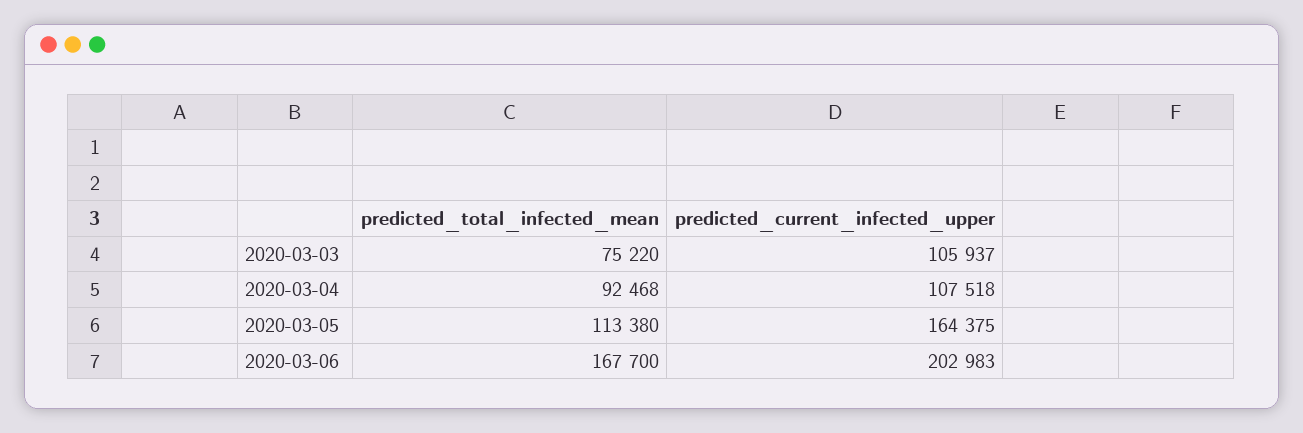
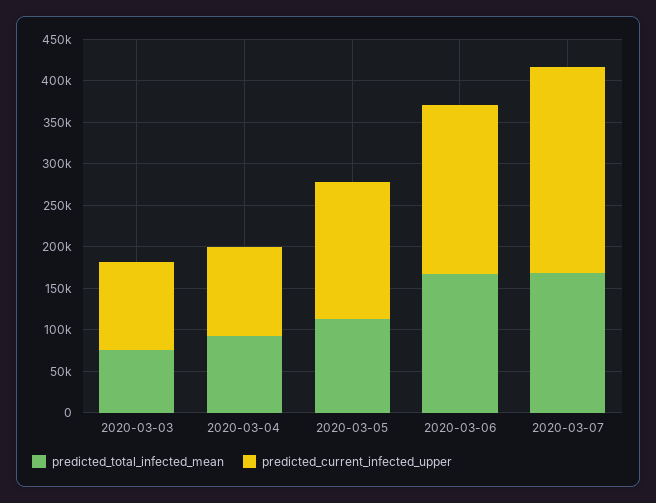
predicted_total_infected_mean, 2020-03-07: none -> 170000
predicted_current_infected_upper, 2020-03-07: none -> 250000

